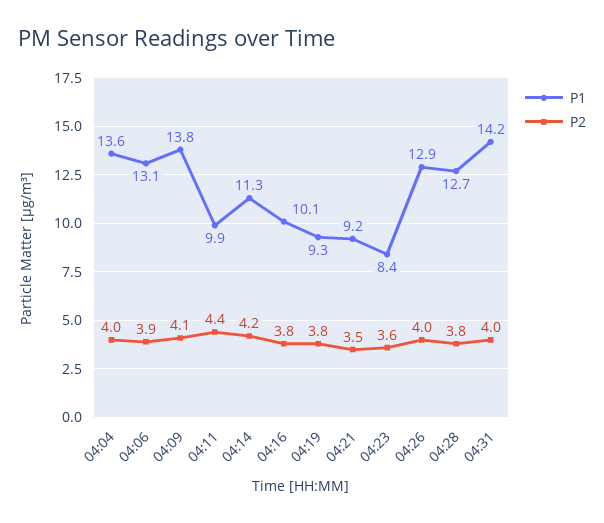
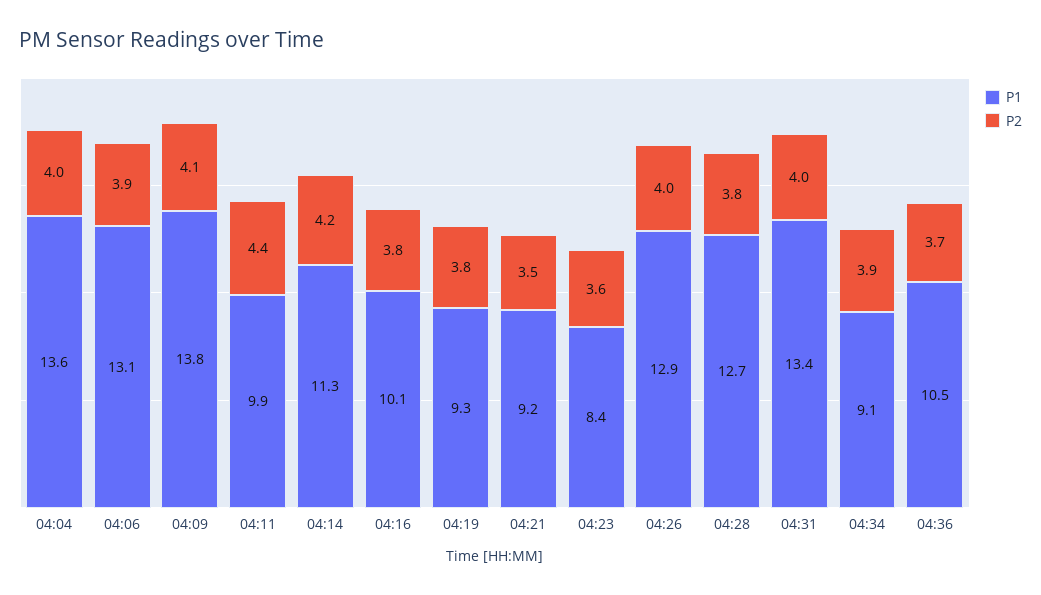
P1, 04:31: 14.2 -> 13.4
P1, 04:34: none -> 9.1
P2, 04:34: none -> 3.9
P1, 04:36: none -> 10.5
P2, 04:36: none -> 3.7

